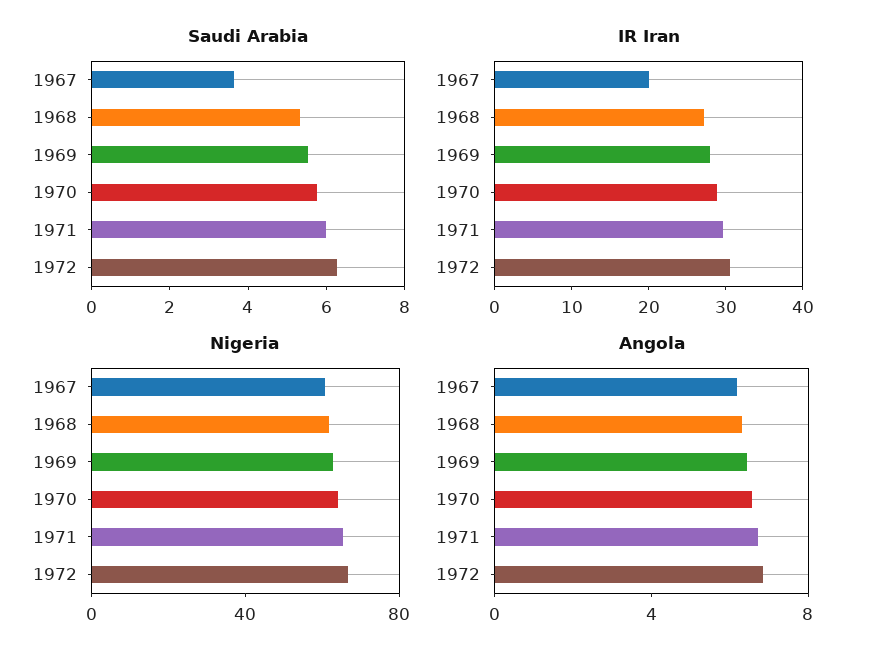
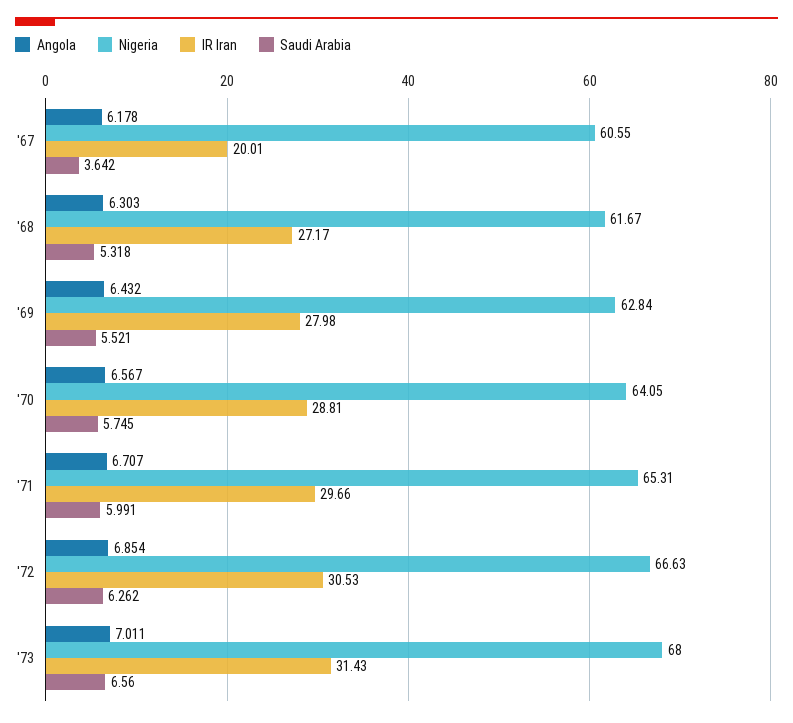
Angola, '73: none -> 7.011
Nigeria, '73: none -> 68
IR Iran, '73: none -> 31.43
Saudi Arabia, '73: none -> 6.56

